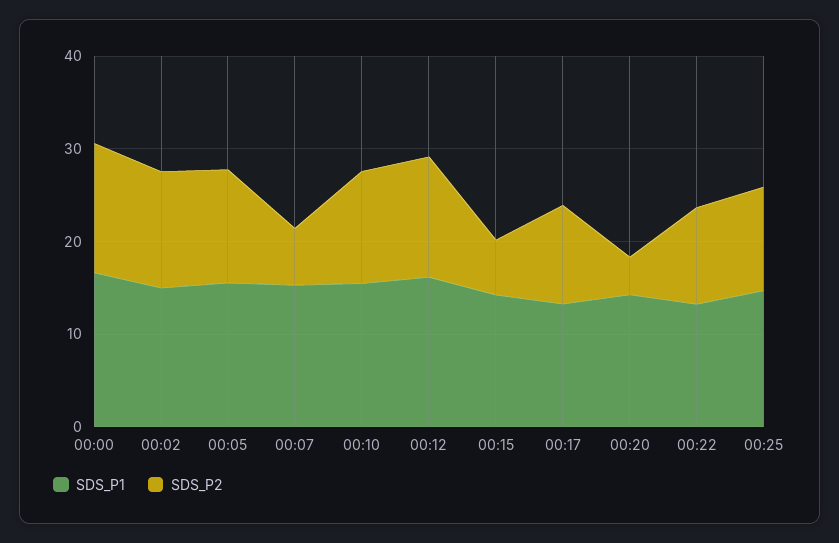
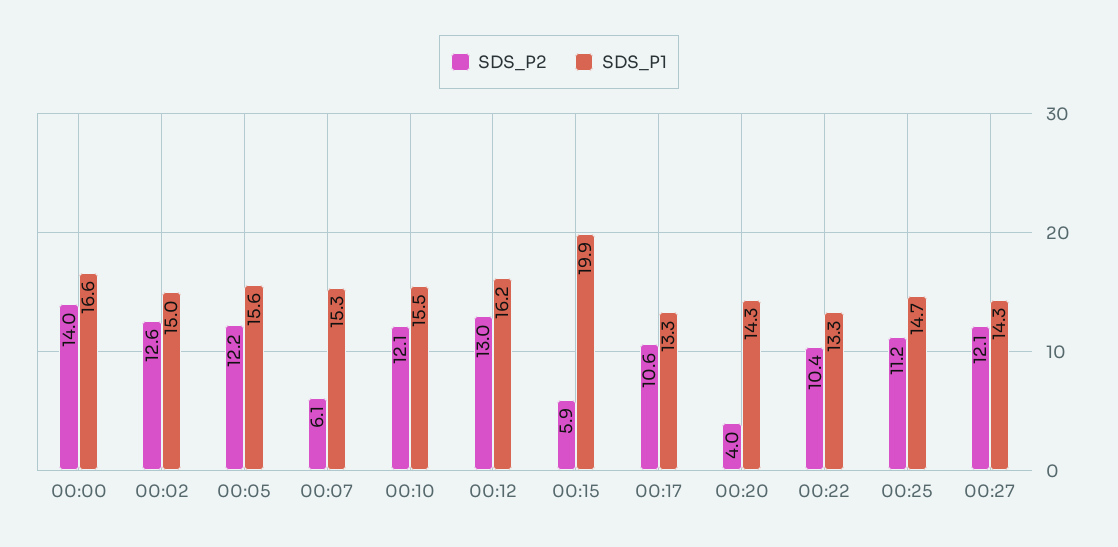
SDS_P1, 00:15: 14 -> 19.9
SDS_P2, 00:27: none -> 12.1
SDS_P1, 00:27: none -> 14.3

